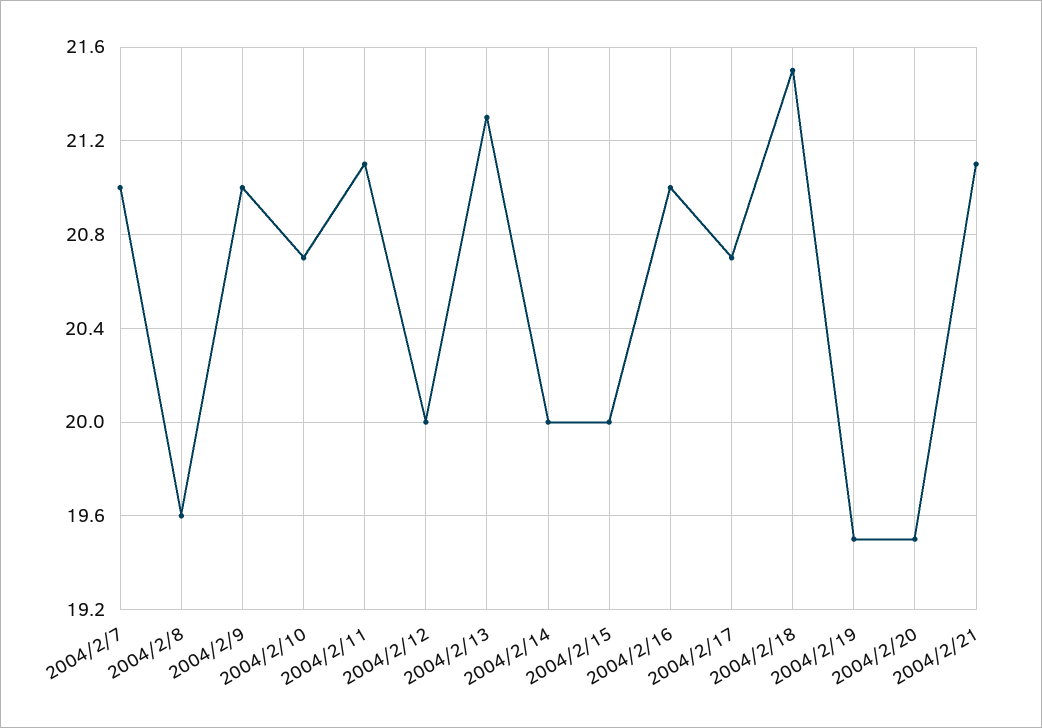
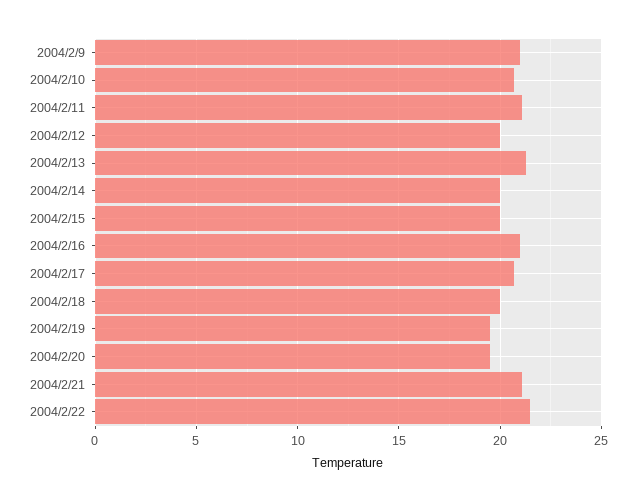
2004/2/7: 21 -> none
2004/2/8: 19.6 -> none
2004/2/18: 21.5 -> 20
2004/2/22: none -> 21.5

